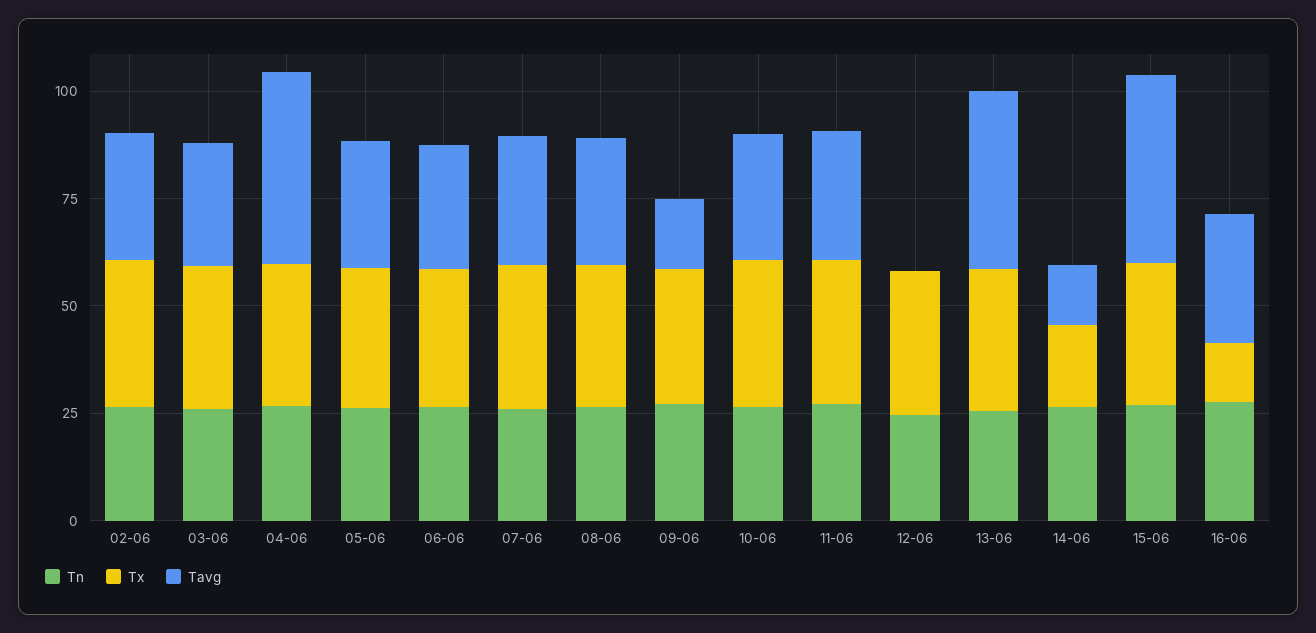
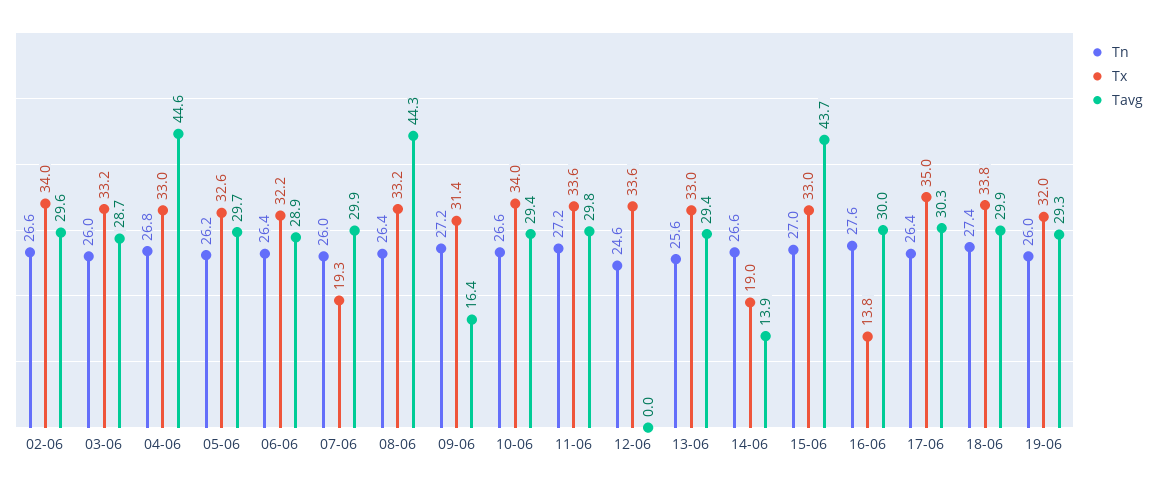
Tx, 07-06: 35 -> 19.3
Tavg, 08-06: 30 -> 44.3
Tavg, 13-06: 40 -> 29.4
Tn, 17-06: none -> 26.4
Tx, 17-06: none -> 35
Tavg, 17-06: none -> 30.3
Tn, 18-06: none -> 27.4
Tx, 18-06: none -> 33.8
Tavg, 18-06: none -> 29.9
Tn, 19-06: none -> 26
Tx, 19-06: none -> 32
Tavg, 19-06: none -> 29.3

